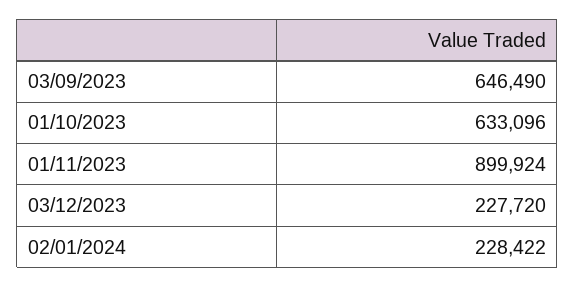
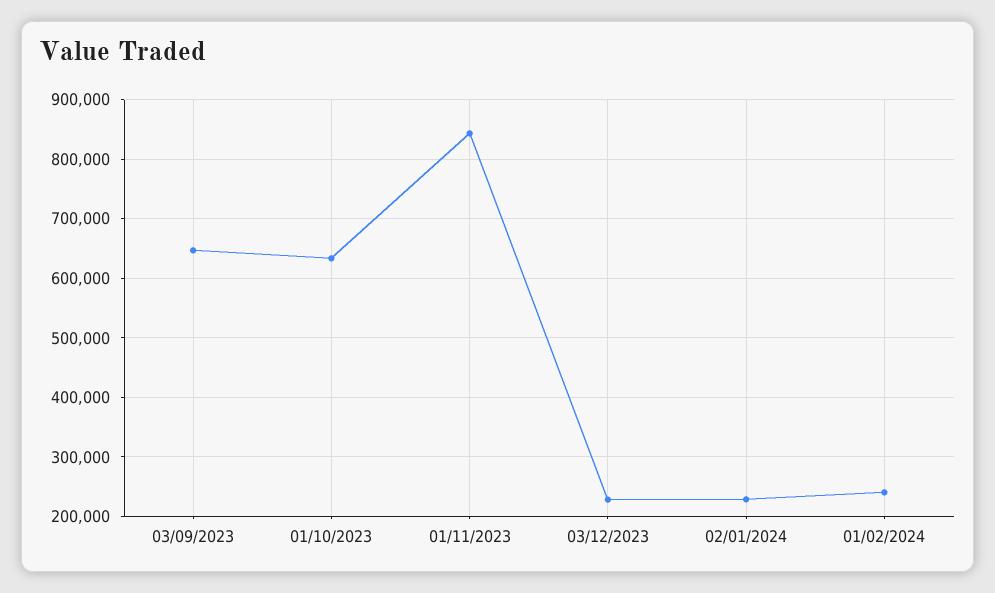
01/11/2023: 899924 -> 840000
01/02/2024: none -> 240000

